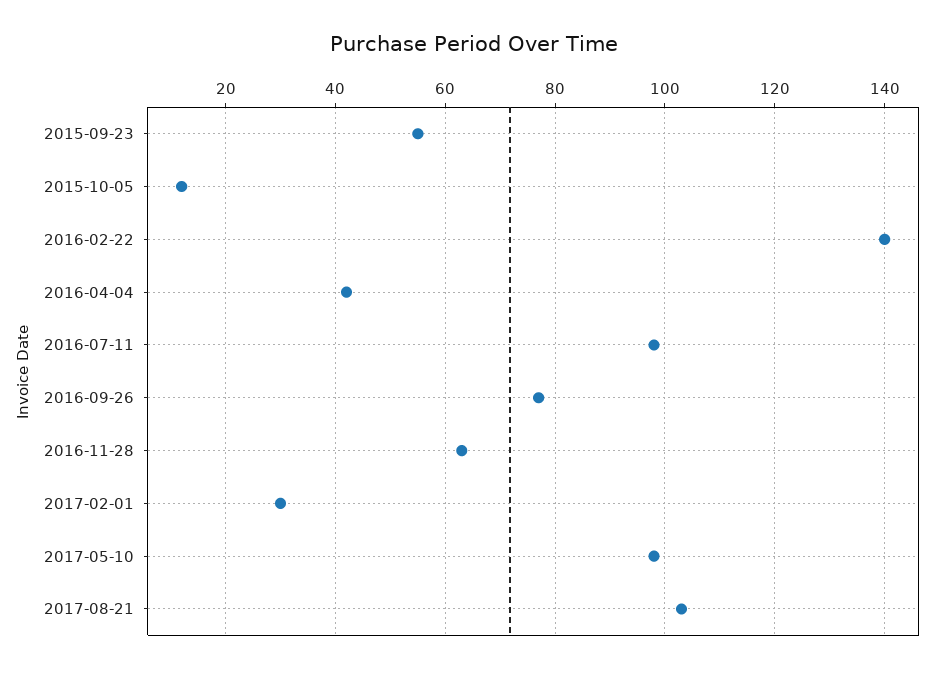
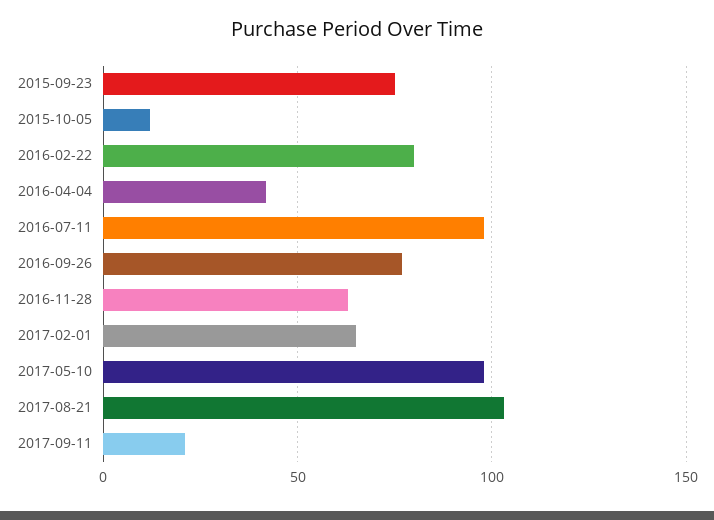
2015-09-23: 55 -> 75
2016-02-22: 140 -> 80
2017-02-01: 30 -> 65
2017-09-11: none -> 20

